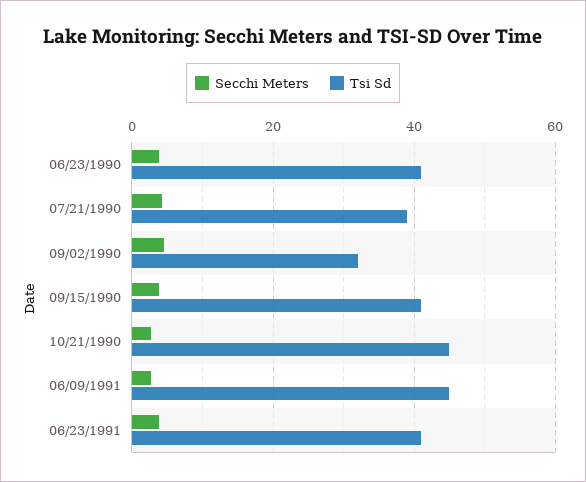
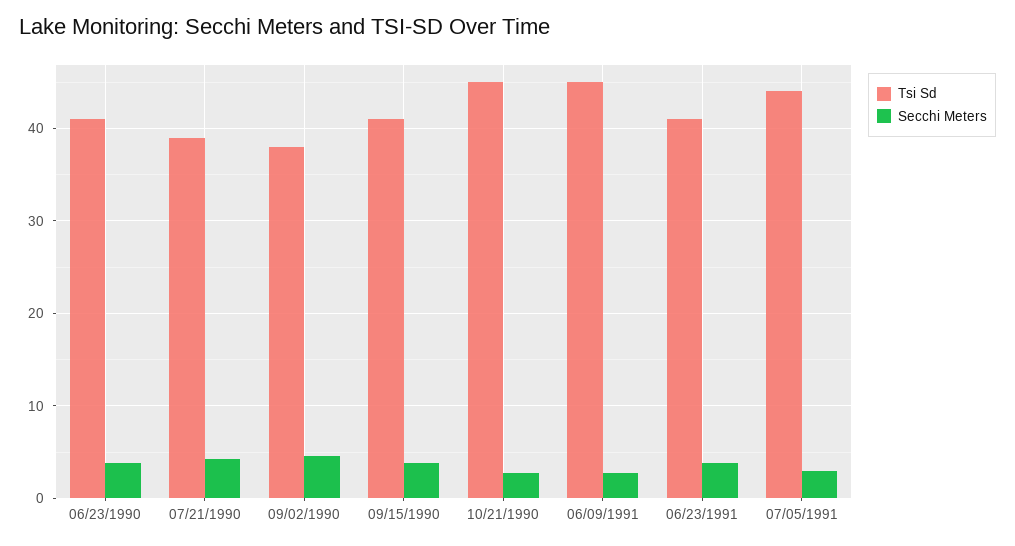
Tsi Sd, 09/02/1990: 32 -> 38
Tsi Sd, 07/05/1991: none -> 44
Secchi Meters, 07/05/1991: none -> 3

